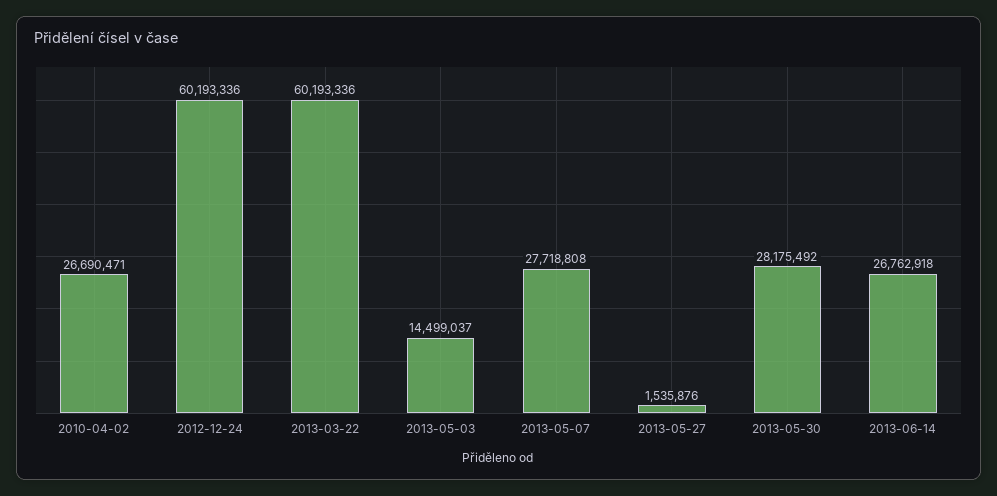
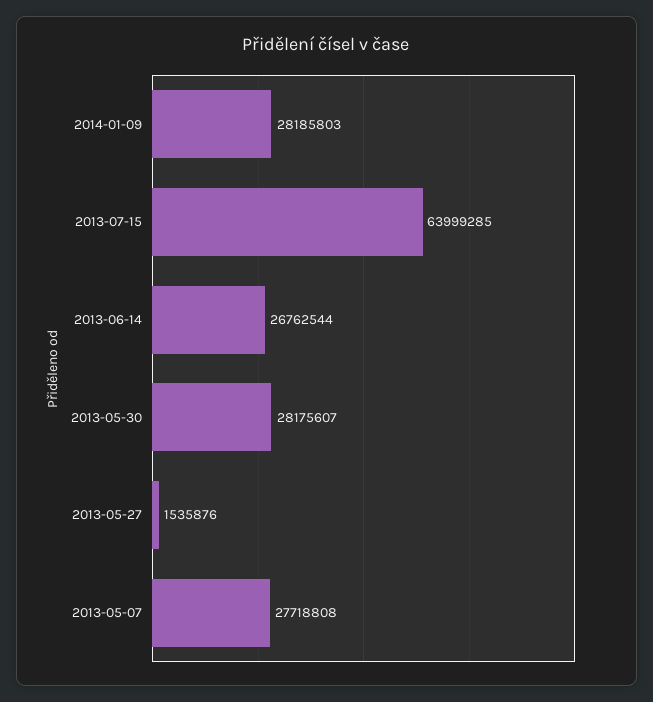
2010-04-02: 26690471 -> none
2012-12-24: 60193336 -> none
2013-03-22: 60193336 -> none
2013-05-03: 14499037 -> none
2013-05-30: 28175492 -> 28175607
2013-06-14: 26762918 -> 26762544
2014-01-09: none -> 28185803
2013-07-15: none -> 63999285

